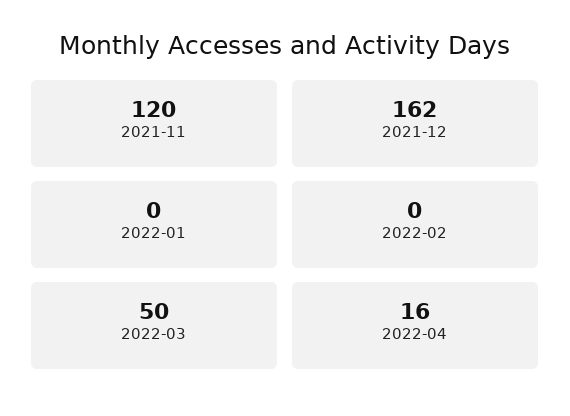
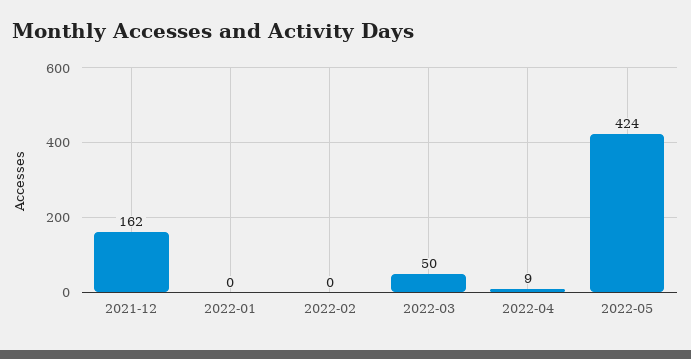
2021-11: 120 -> none
2022-04: 16 -> 9
2022-05: none -> 424

